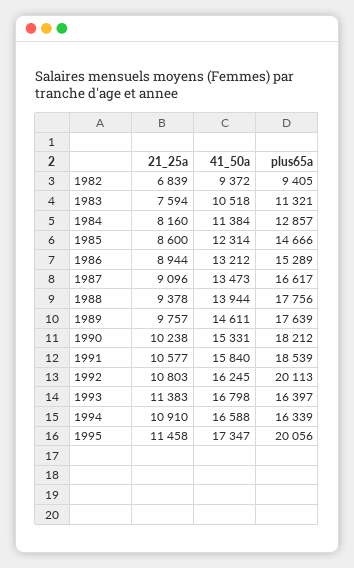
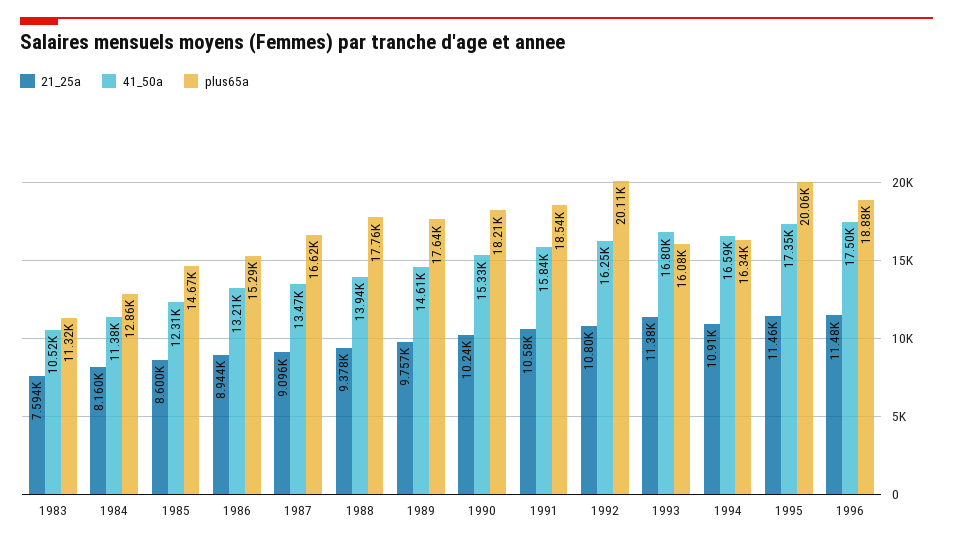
21_25a, 1982: 6839 -> none
41_50a, 1982: 9372 -> none
plus65a, 1982: 9405 -> none
plus65a, 1993: 16397 -> 16080
21_25a, 1996: none -> 11480
41_50a, 1996: none -> 17500
plus65a, 1996: none -> 18880

